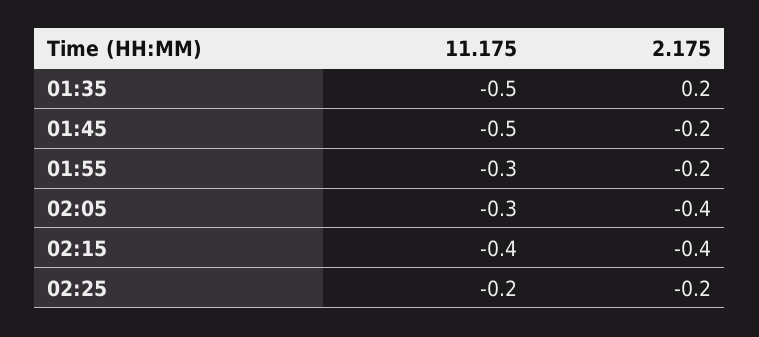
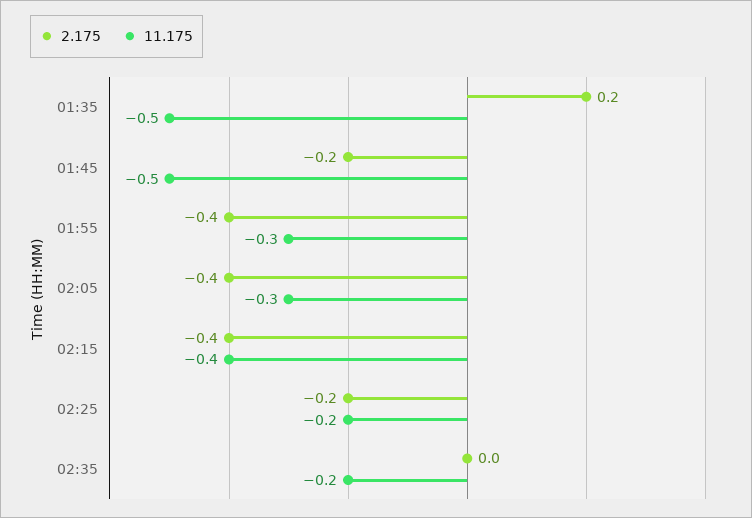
2.175, 01:55: -0.2 -> -0.4
2.175, 02:35: none -> 0
11.175, 02:35: none -> -0.2

